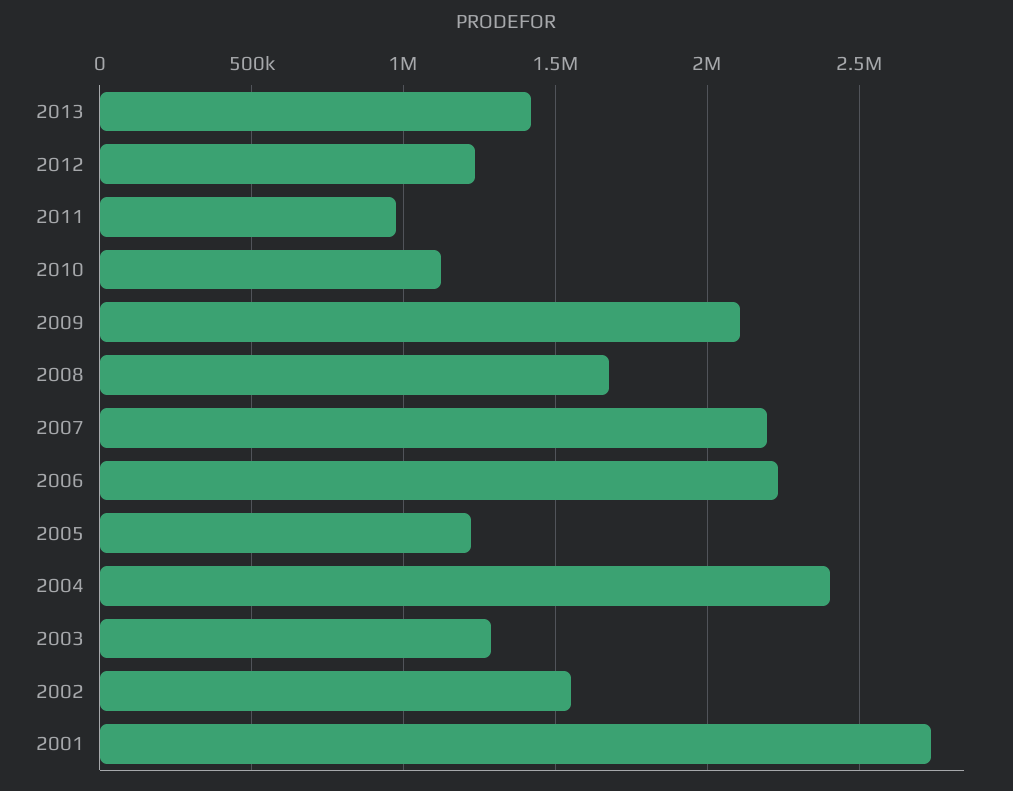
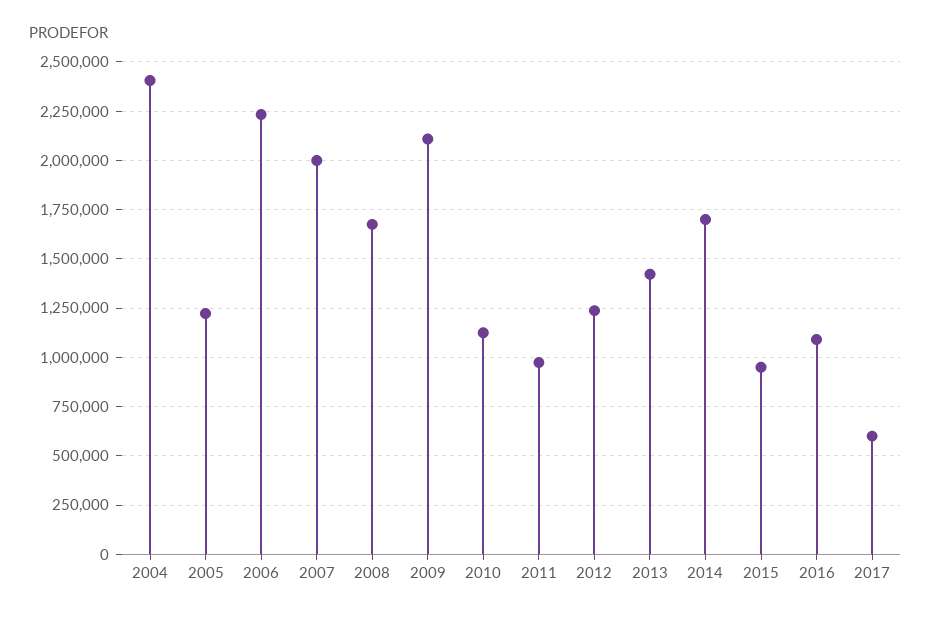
2007: 2200000 -> 2000000
2003: 1300000 -> none
2002: 1550000 -> none
2001: 2750000 -> none
2014: none -> 1700000
2015: none -> 950000
2016: none -> 1100000
2017: none -> 600000

